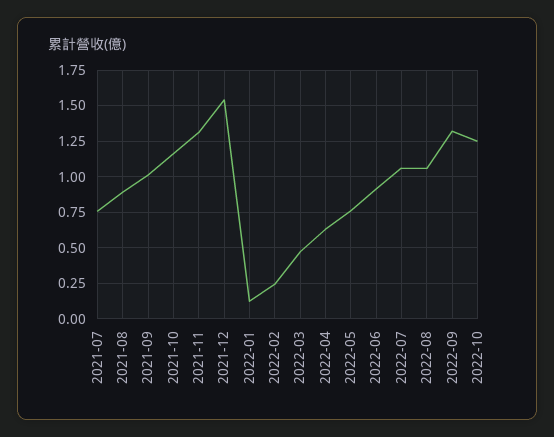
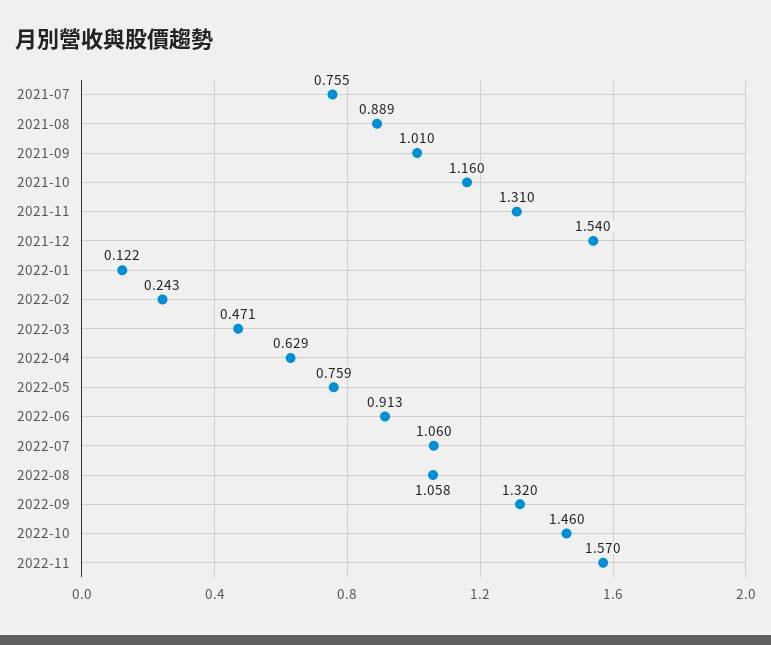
2022-10: 1.25 -> 1.46
2022-11: none -> 1.57

